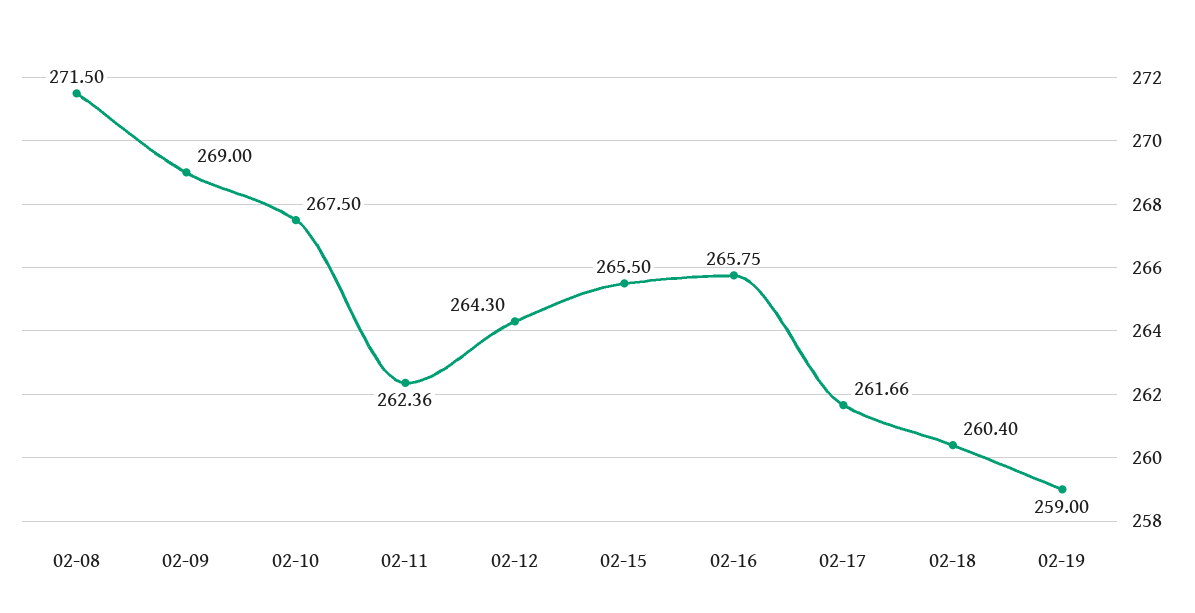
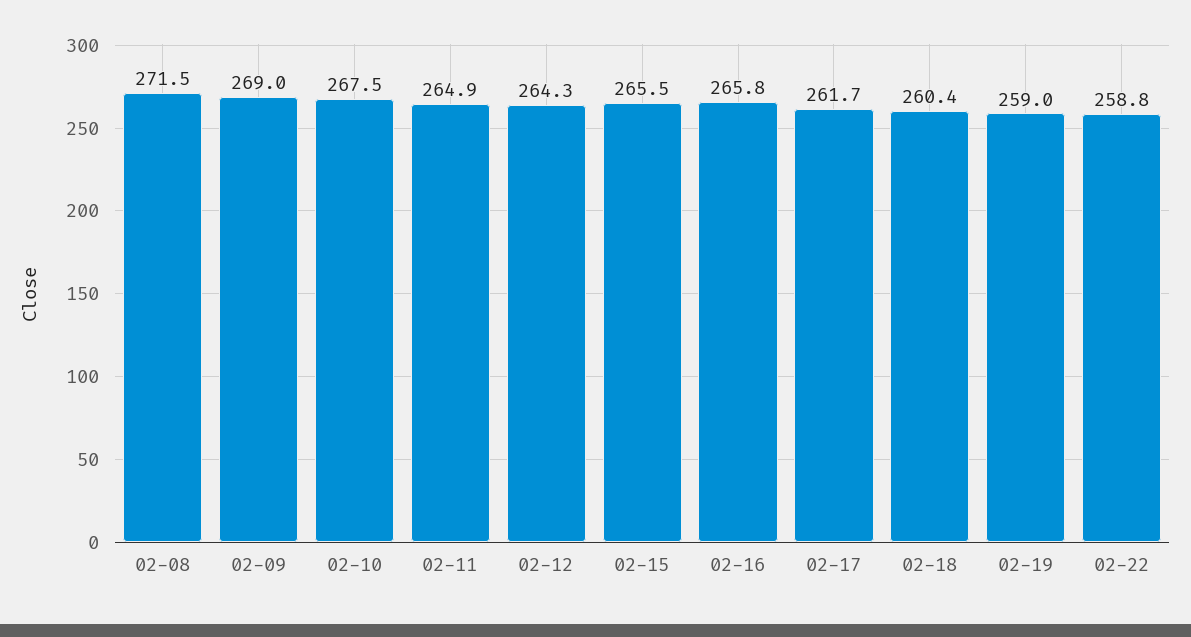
02-11: 262.36 -> 264.9
02-22: none -> 258.8

